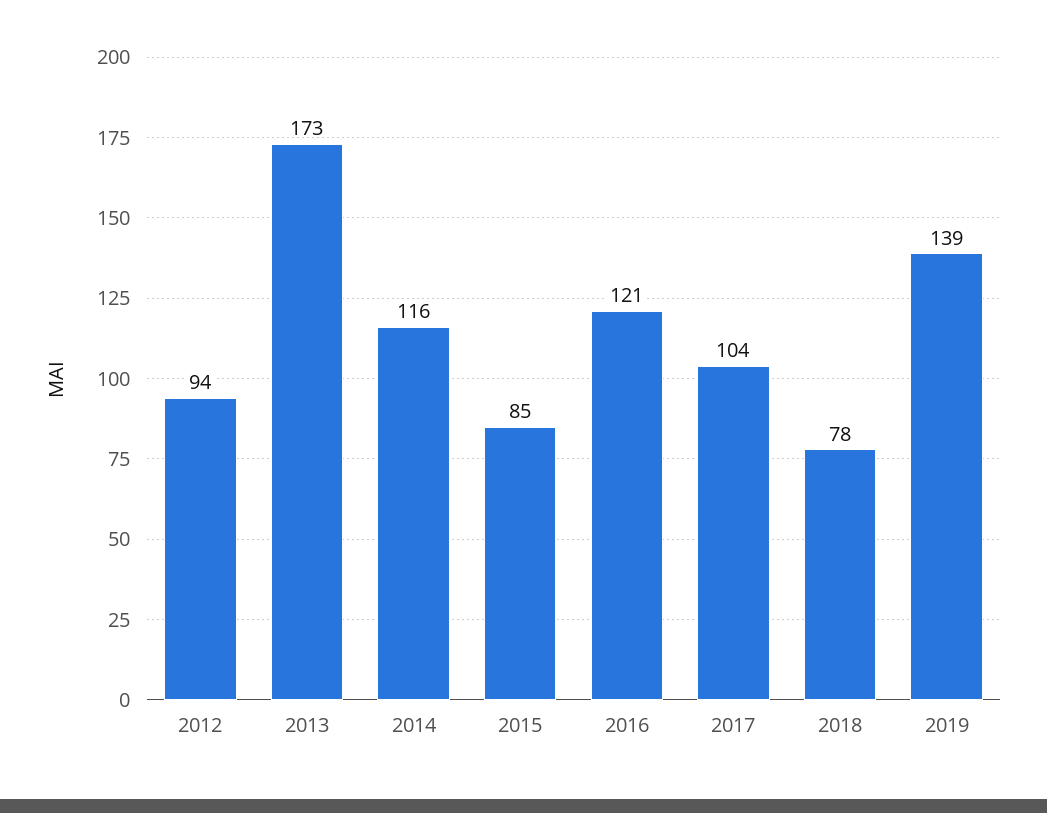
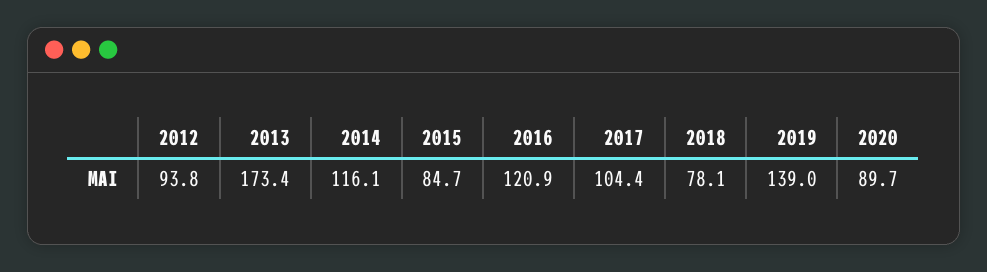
2020: none -> 89.7

